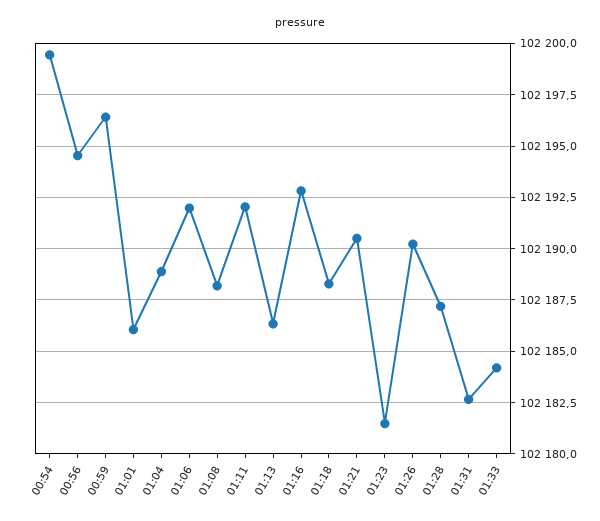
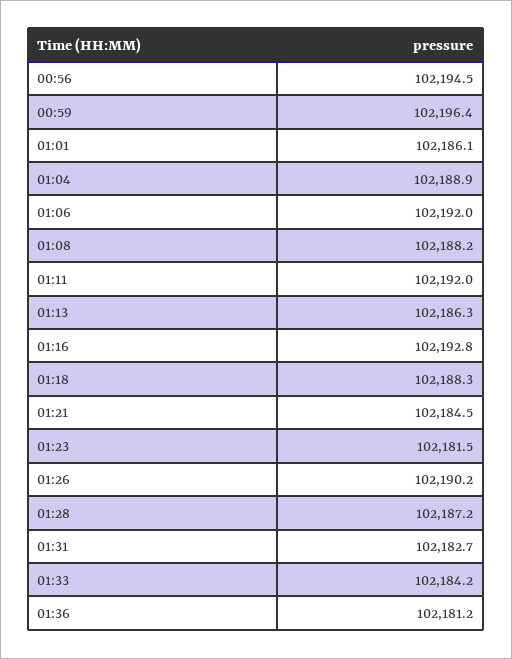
00:54: 102199.5 -> none
01:21: 102190.5 -> 102184.5
01:36: none -> 102181.2

